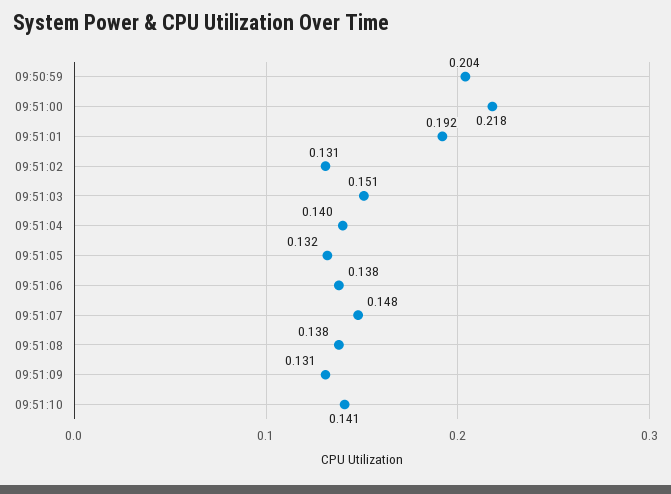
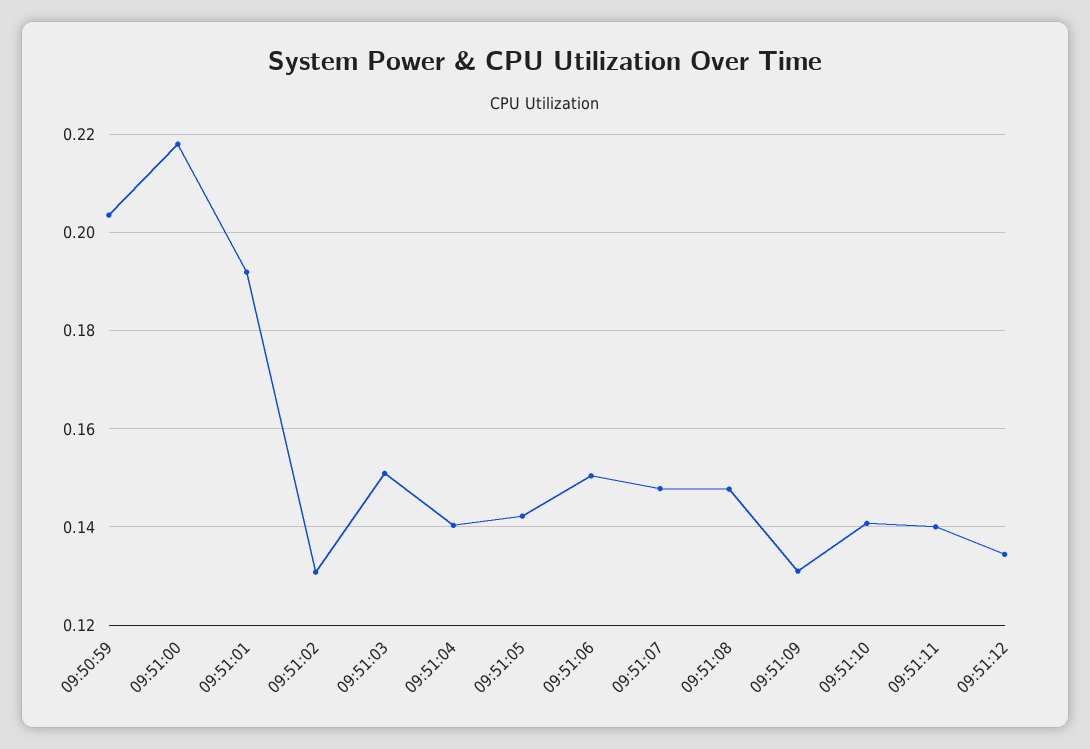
09:51:05: 0.132 -> 0.142
09:51:06: 0.138 -> 0.15
09:51:08: 0.138 -> 0.148
09:51:11: none -> 0.14
09:51:12: none -> 0.134

